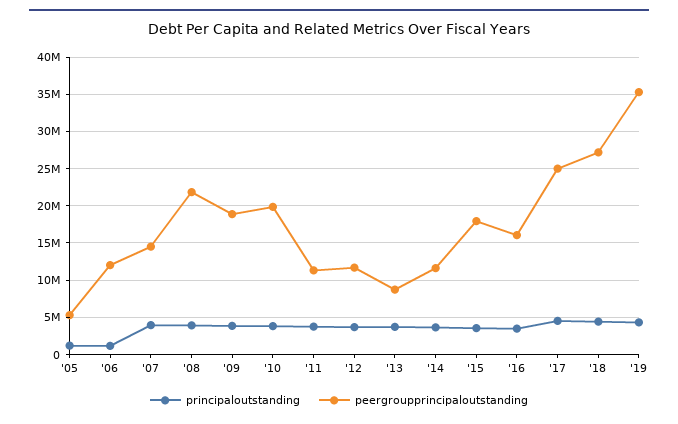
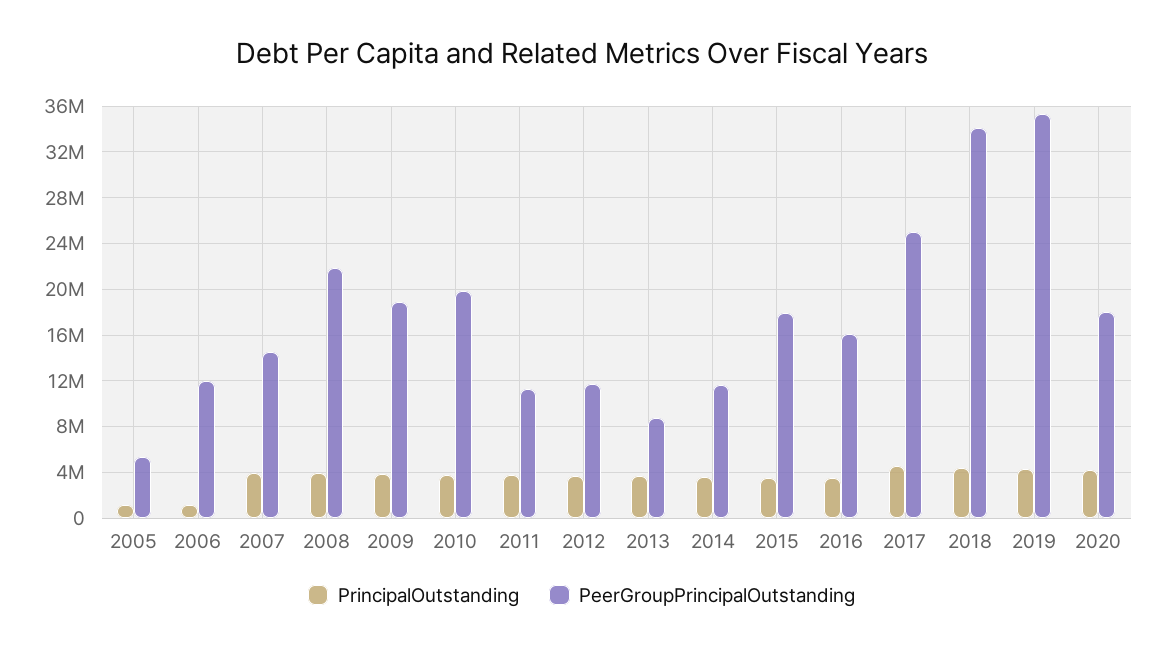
peergroupprincipaloutstanding, '18: 27000000 -> 34000000
principaloutstanding, 2020: none -> 4000000
peergroupprincipaloutstanding, 2020: none -> 18000000

